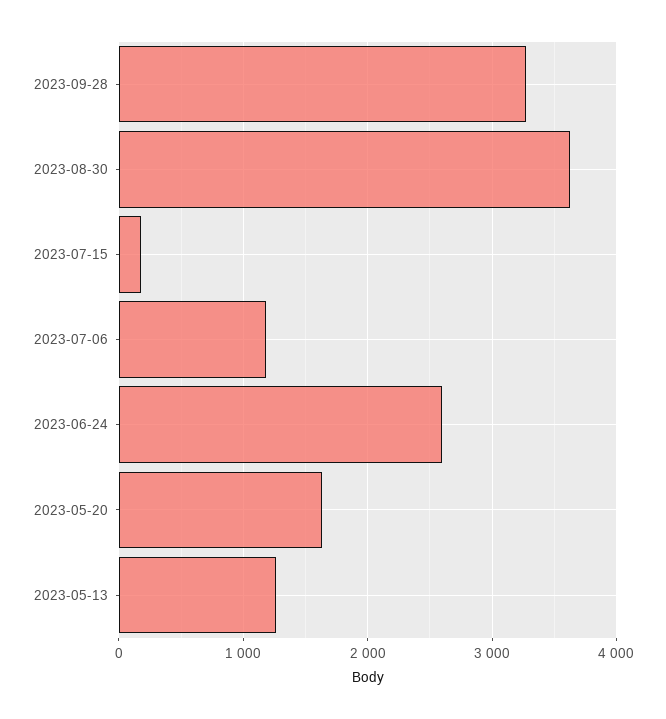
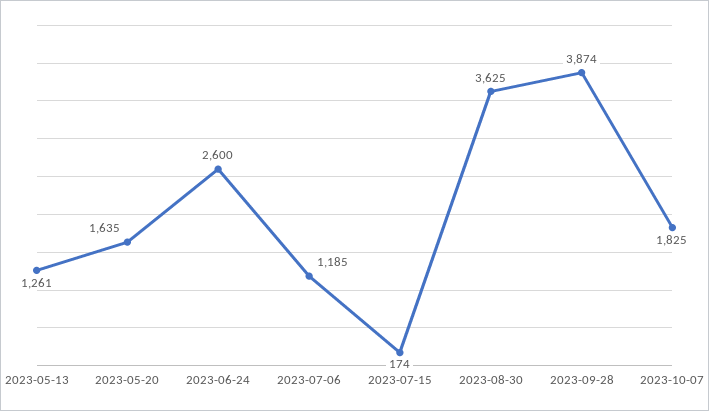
2023-09-28: 3300 -> 3874
2023-10-07: none -> 1825

